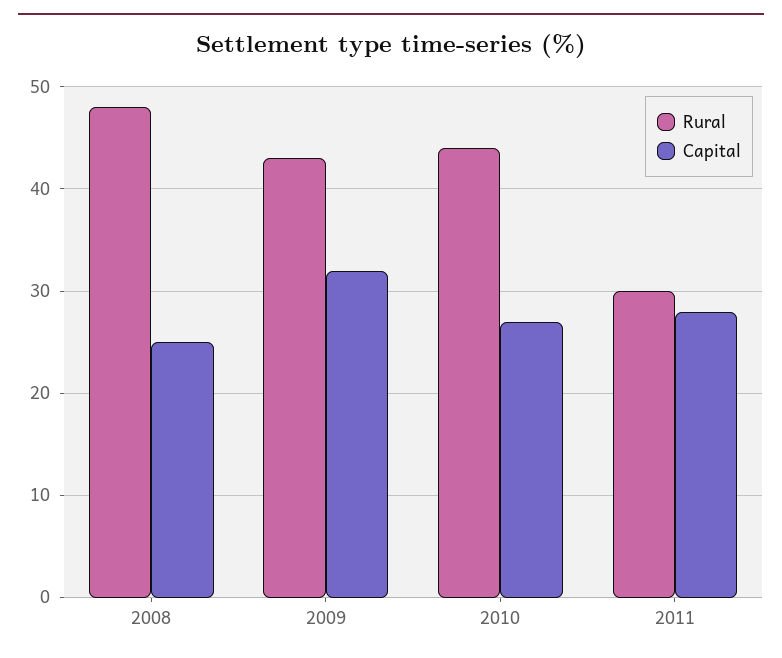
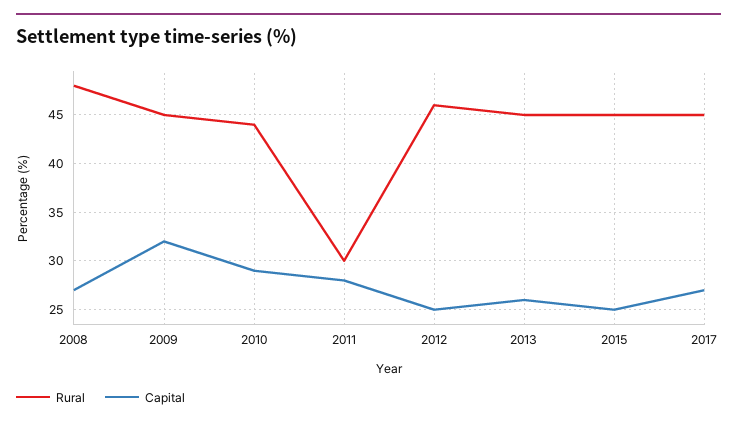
Capital, 2008: 25 -> 27
Rural, 2009: 43 -> 45
Capital, 2010: 27 -> 29
Rural, 2012: none -> 46
Capital, 2012: none -> 25
Rural, 2013: none -> 45
Capital, 2013: none -> 26
Rural, 2015: none -> 45
Capital, 2015: none -> 25
Rural, 2017: none -> 45
Capital, 2017: none -> 27

